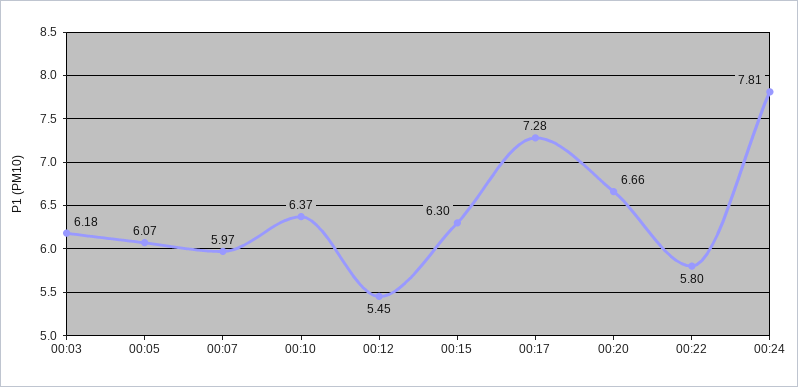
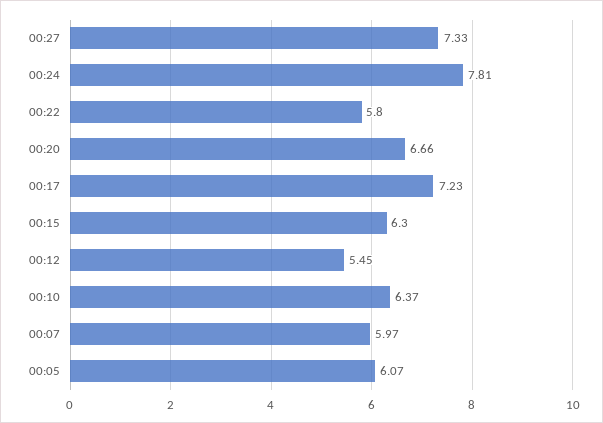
00:03: 6.18 -> none
00:17: 7.28 -> 7.23
00:27: none -> 7.33

